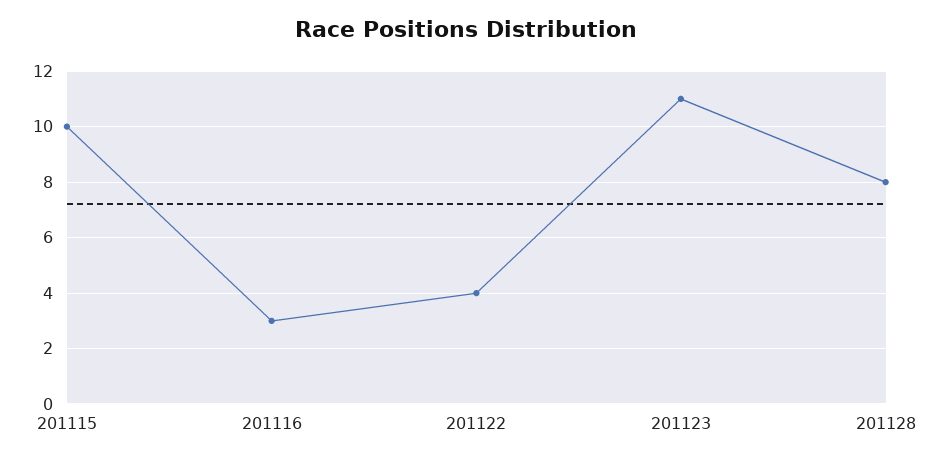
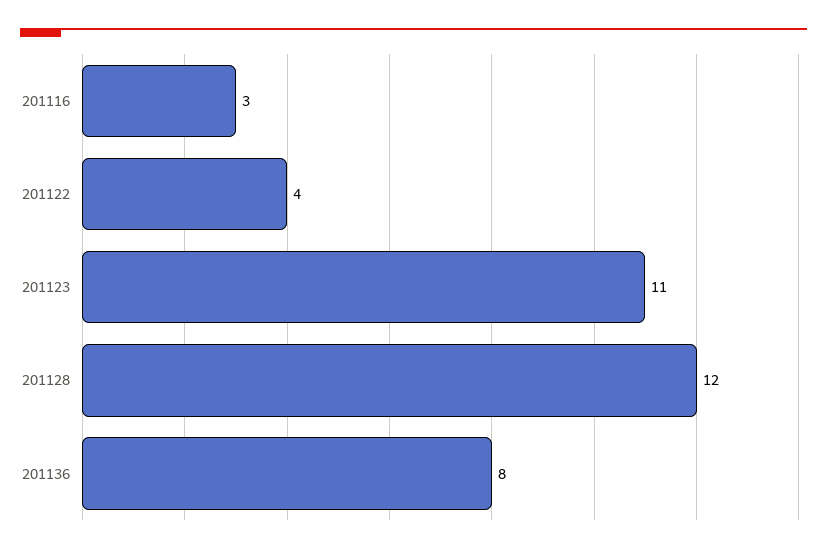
201115: 10 -> none
201128: 8 -> 12
201136: none -> 8

